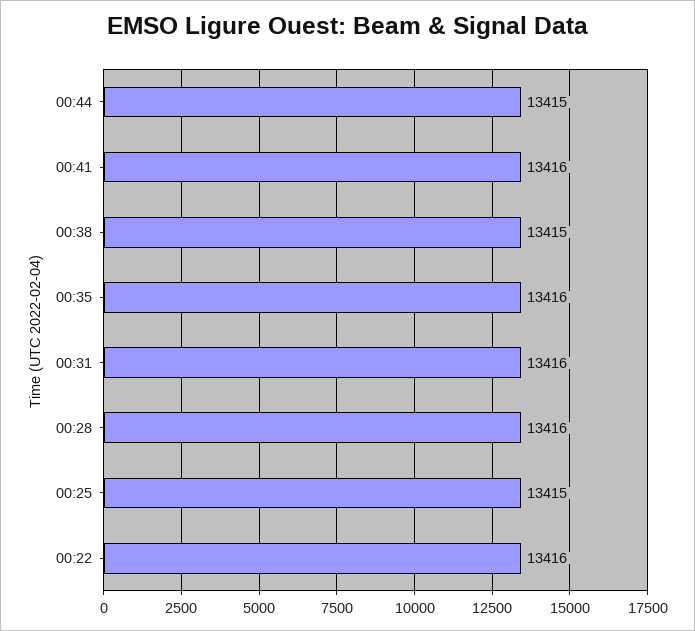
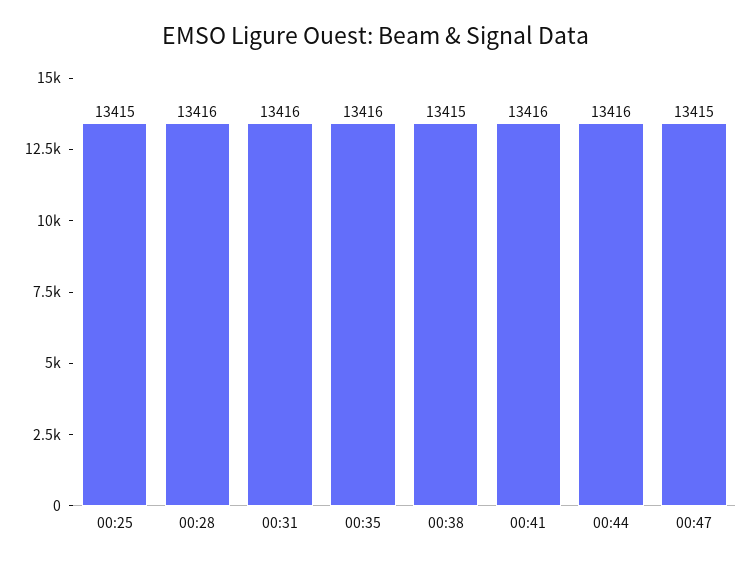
00:44: 13415 -> 13416
00:22: 13416 -> none
00:47: none -> 13415

